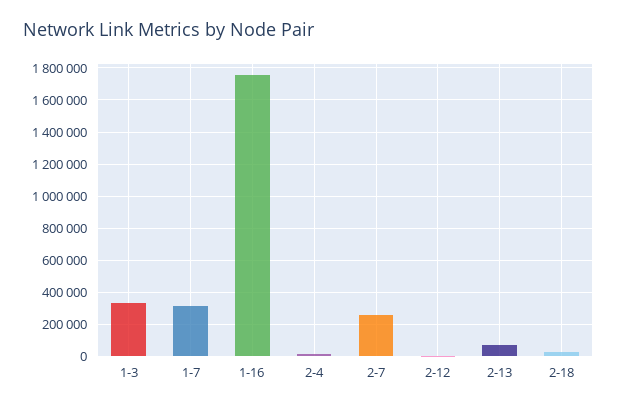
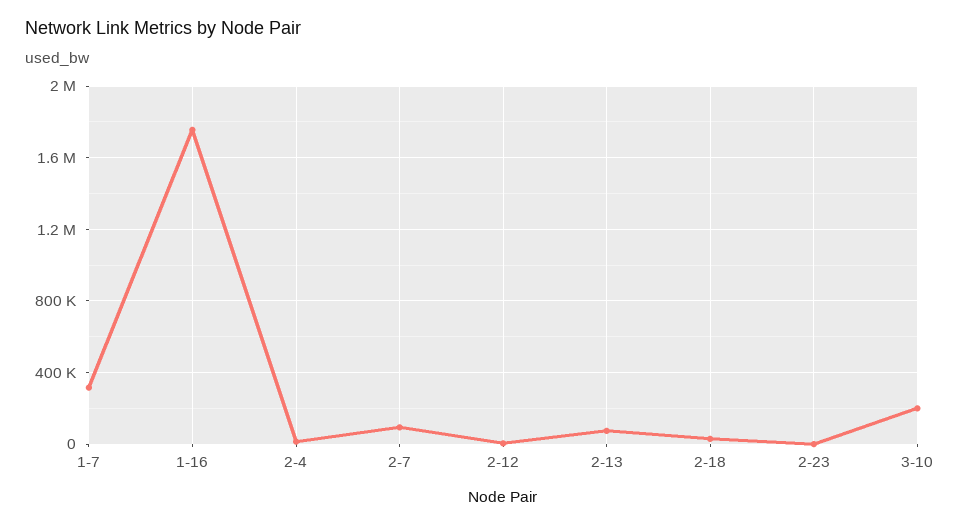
1-3: 350000 -> none
2-7: 250000 -> 100000
2-23: none -> 0
3-10: none -> 200000

